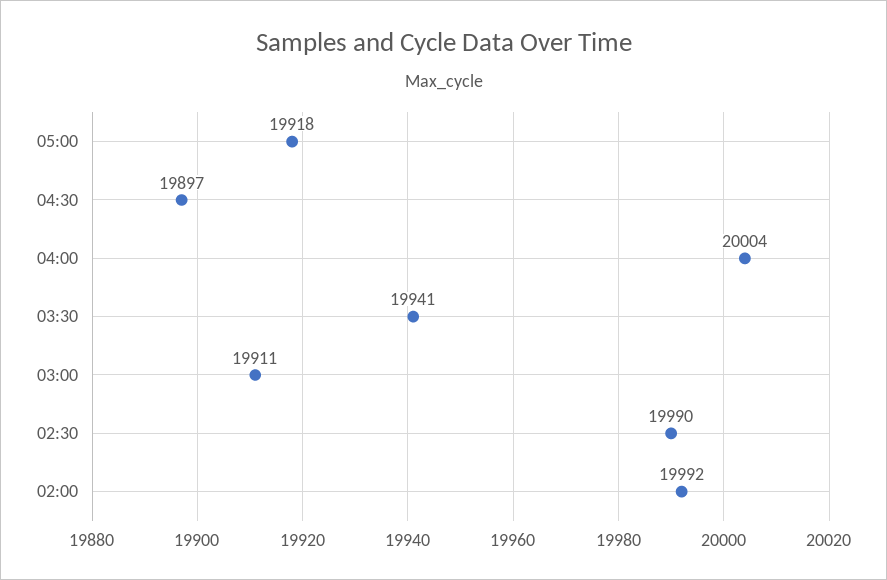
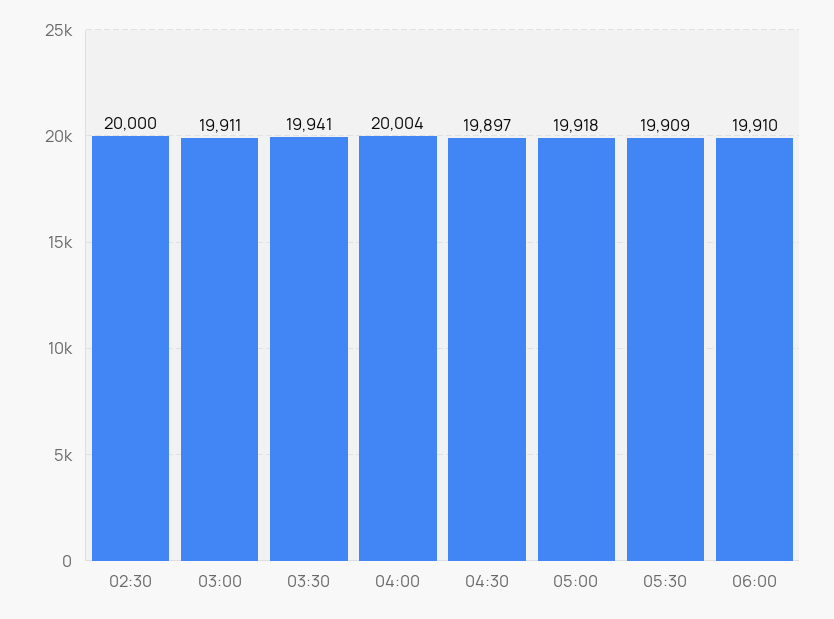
02:30: 19990 -> 20000
02:00: 19992 -> none
05:30: none -> 19909
06:00: none -> 19910

